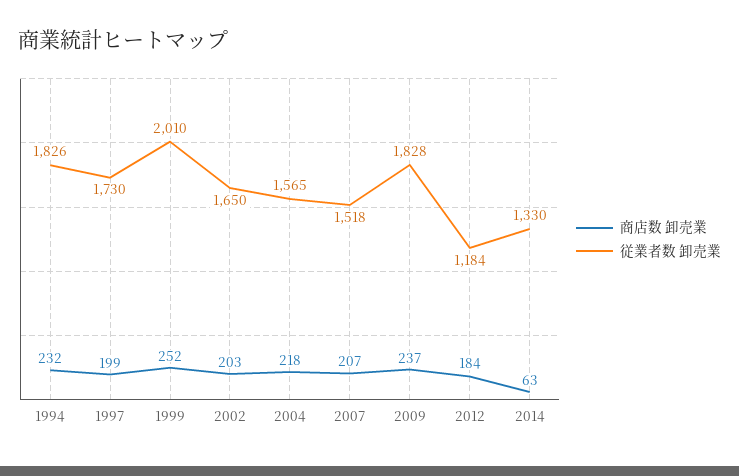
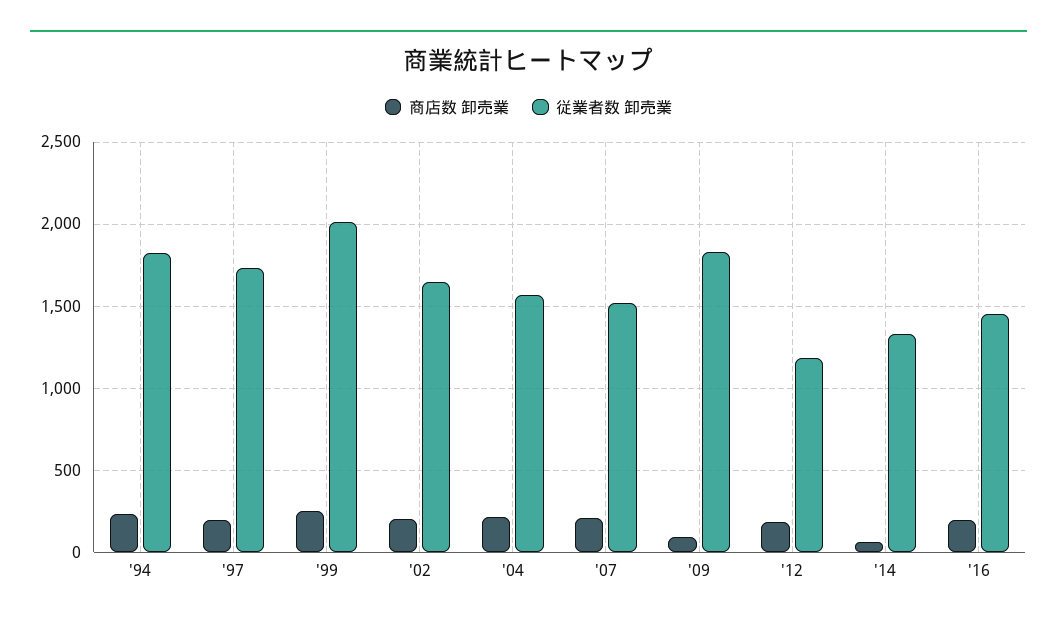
商店数 卸売業, 2009: 237 -> 100
商店数 卸売業, '16: none -> 200
従業者数 卸売業, '16: none -> 1450

